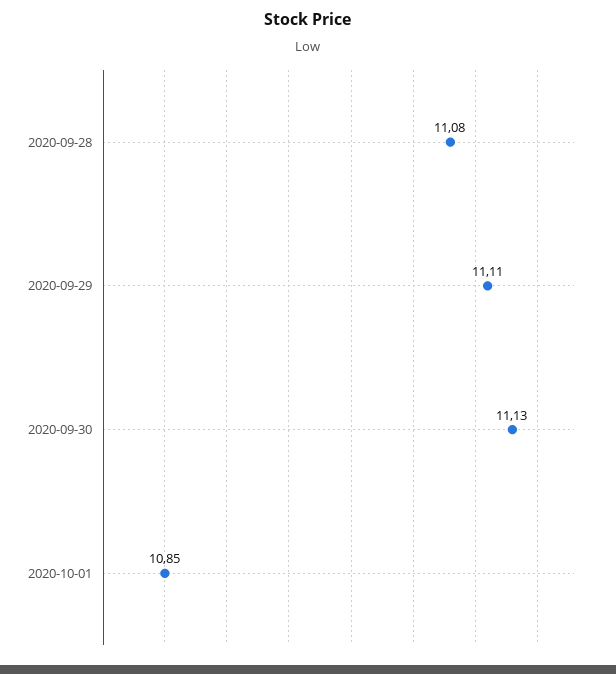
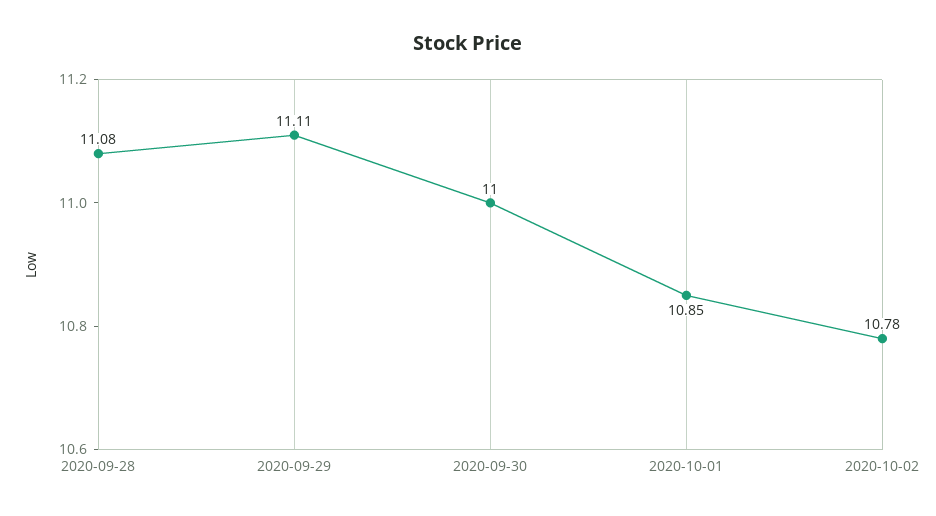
2020-09-30: 11.13 -> 11
2020-10-02: none -> 10.78

